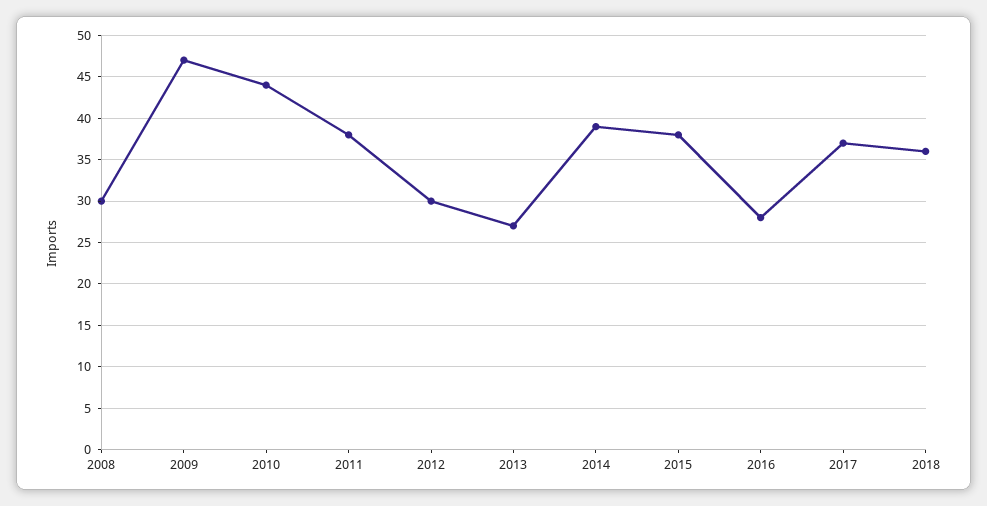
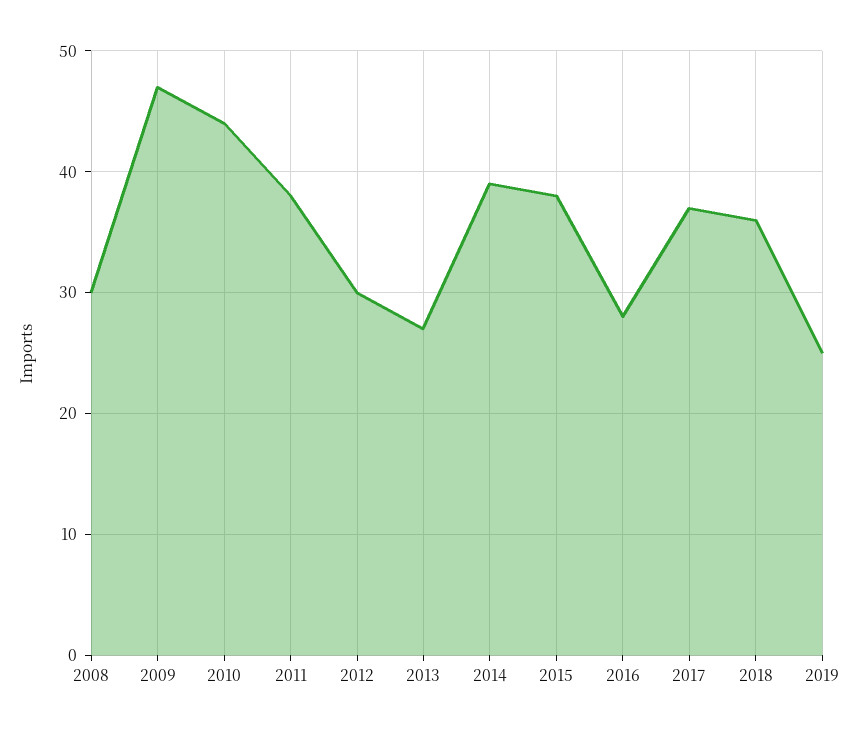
2019: none -> 25

